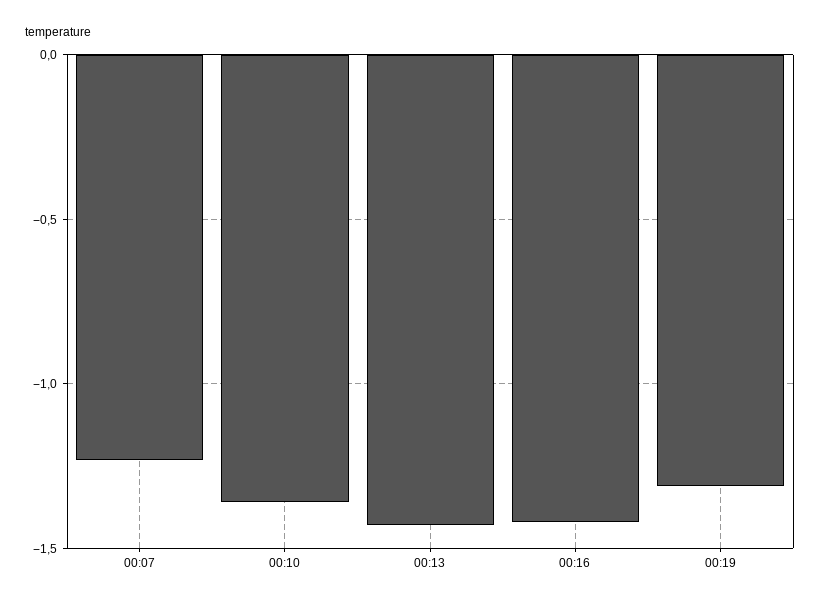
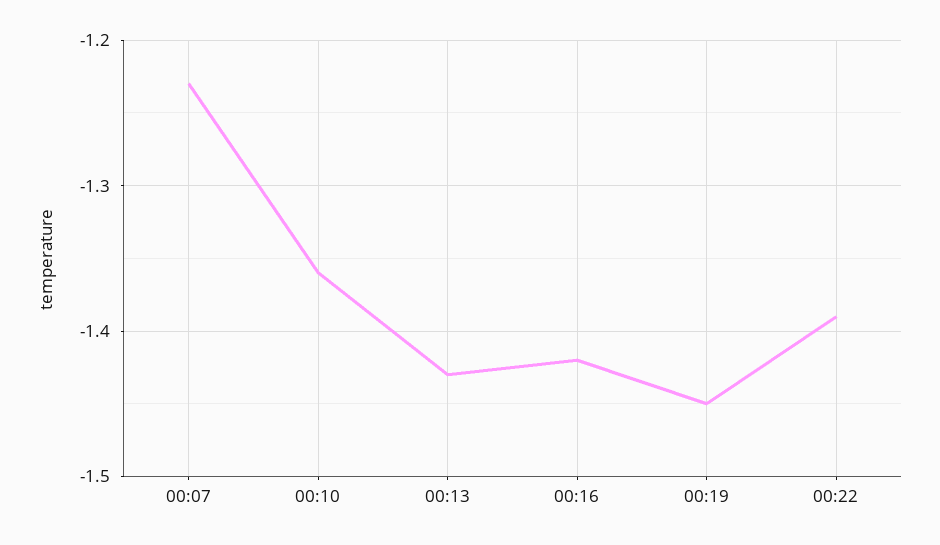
00:19: -1.3 -> -1.45
00:22: none -> -1.39

